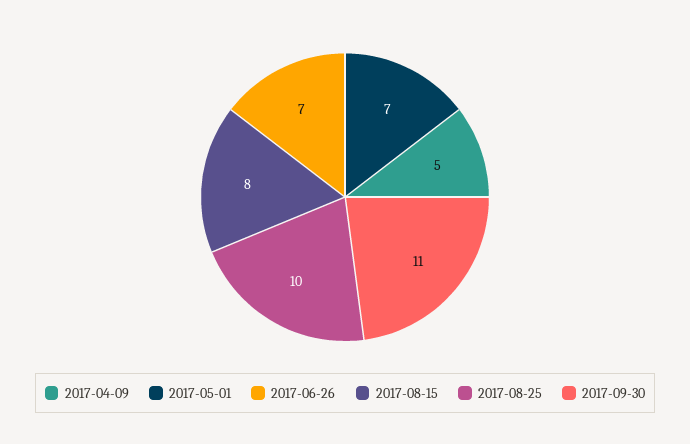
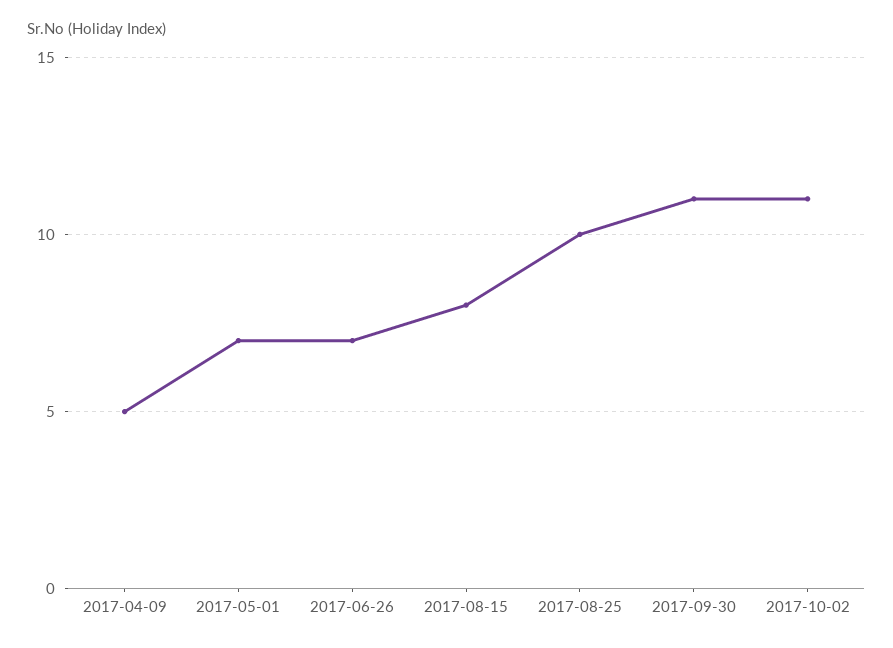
2017-10-02: none -> 11

